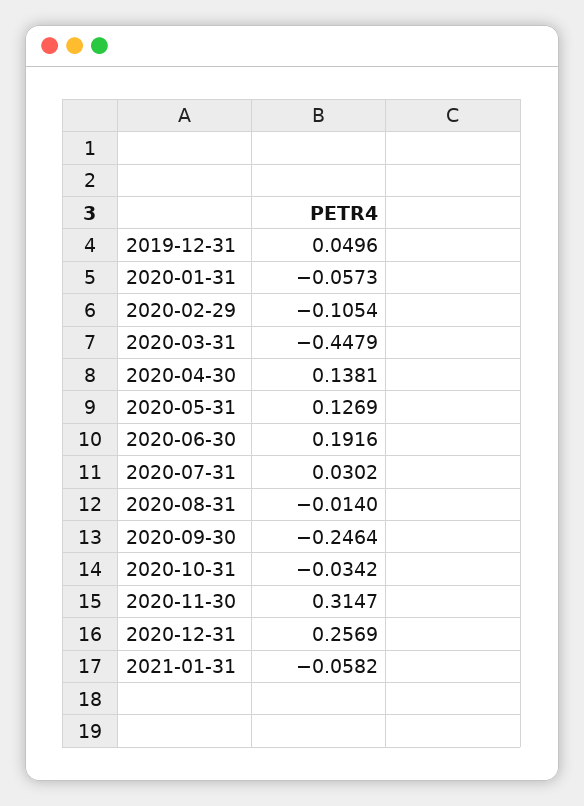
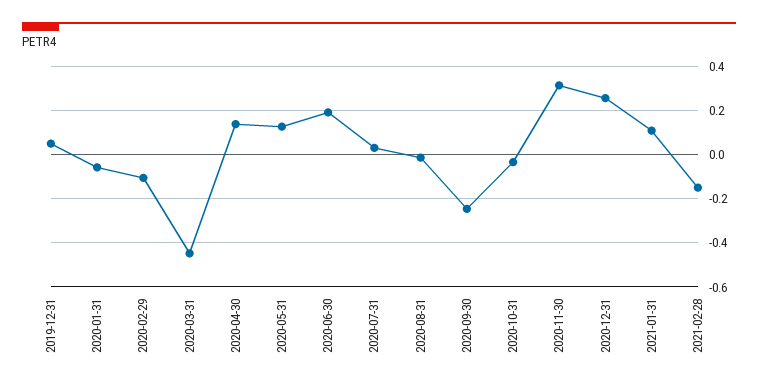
2021-01-31: -0.0582 -> 0.1
2021-02-28: none -> -0.15

